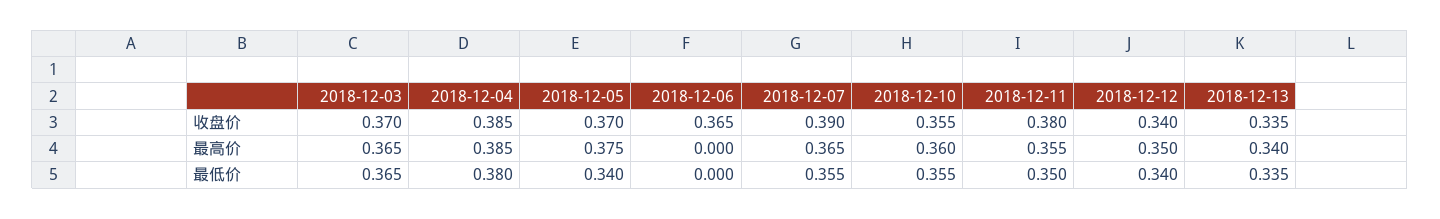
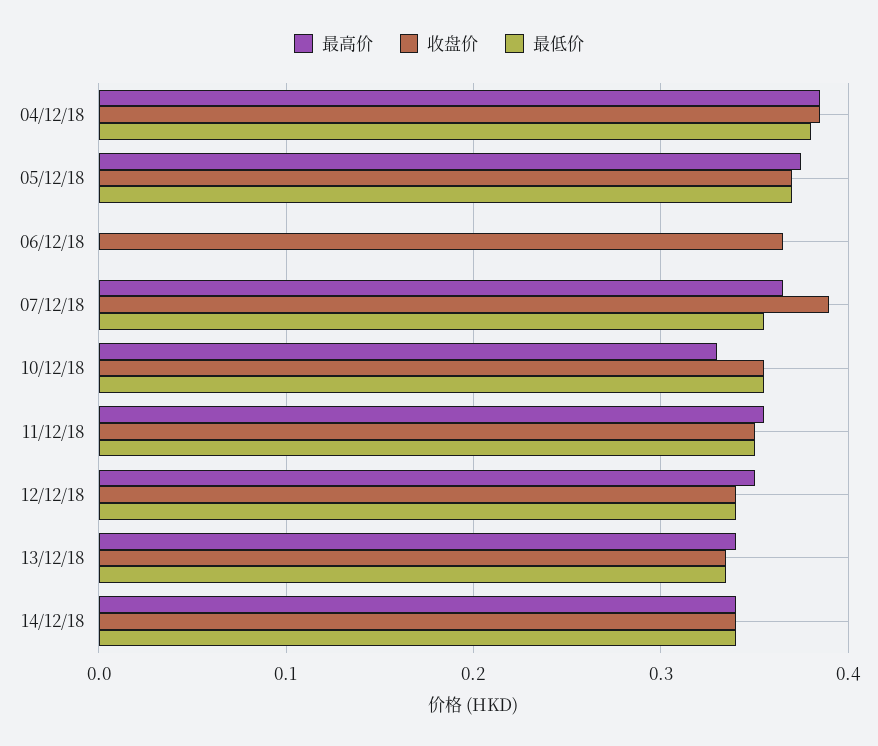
收盘价, 2018-12-03: 0.37 -> none
收盘价, 2018-12-11: 0.38 -> 0.35
最高价, 2018-12-03: 0.365 -> none
最高价, 2018-12-10: 0.36 -> 0.33
最低价, 2018-12-03: 0.365 -> none
最低价, 2018-12-05: 0.34 -> 0.37
最高价, 14/12/18: none -> 0.34
收盘价, 14/12/18: none -> 0.34
最低价, 14/12/18: none -> 0.34

